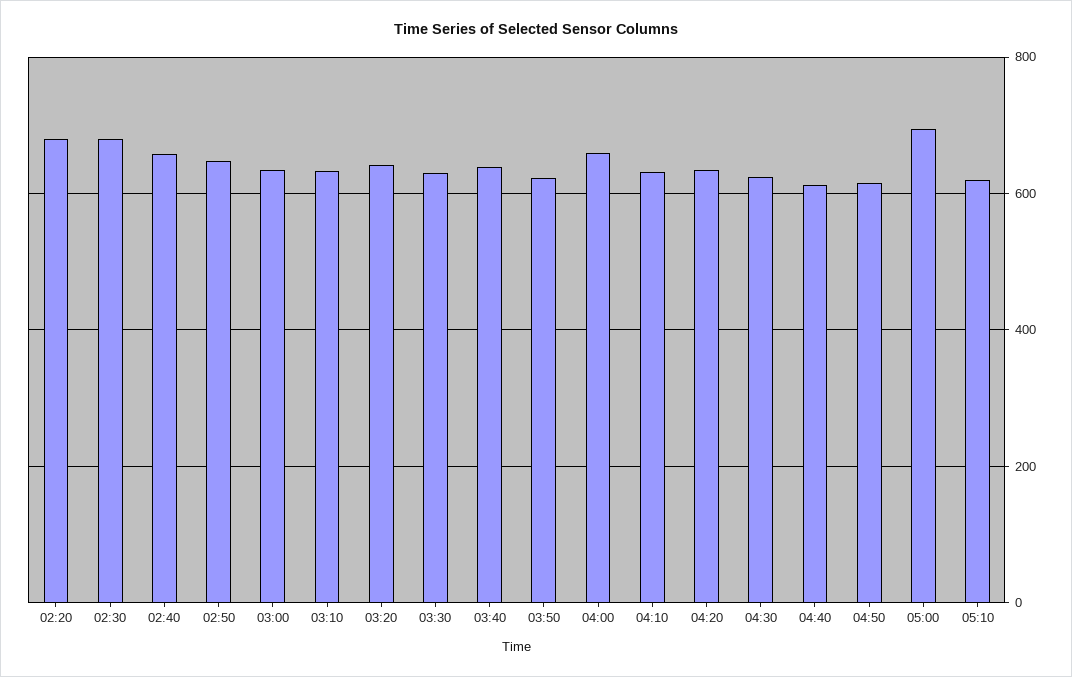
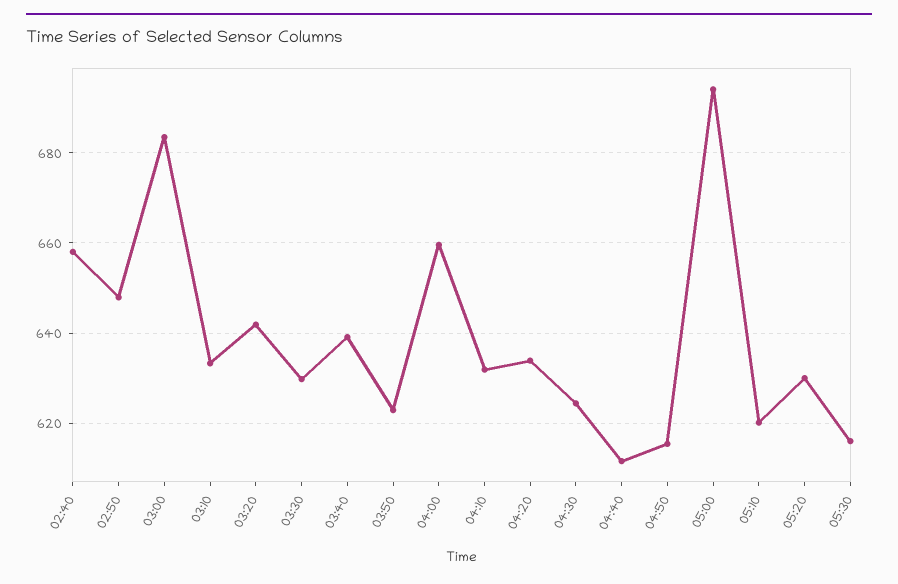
02:20: 680 -> none
02:30: 680 -> none
03:00: 640 -> 684
05:20: none -> 630
05:30: none -> 616

